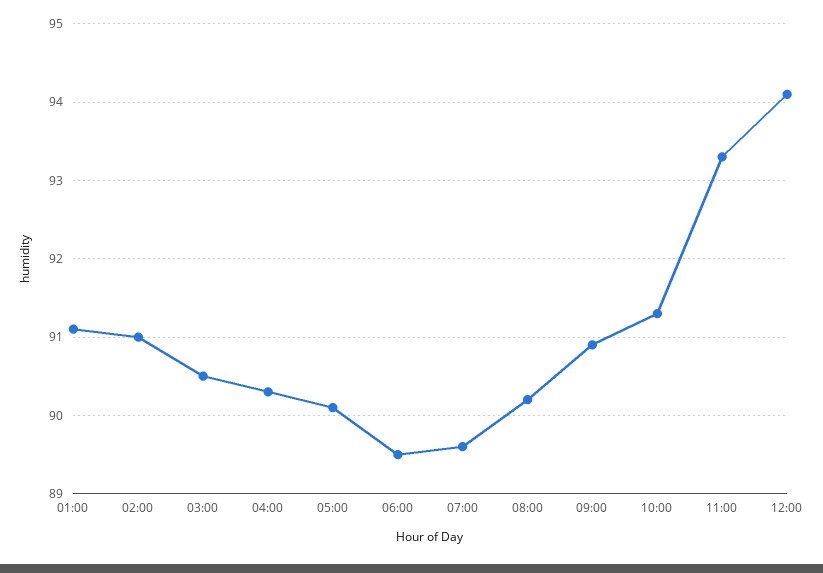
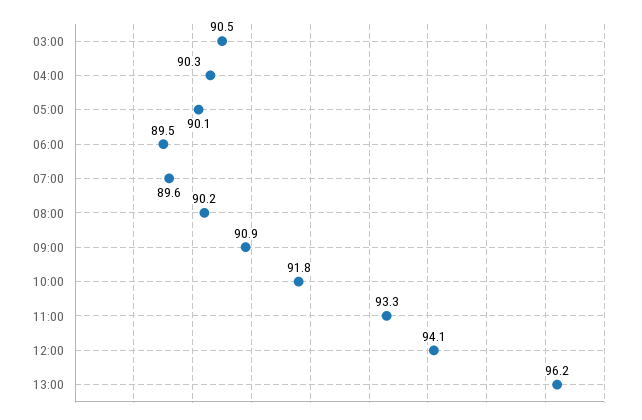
01:00: 91.1 -> none
02:00: 91 -> none
10:00: 91.3 -> 91.8
13:00: none -> 96.2

